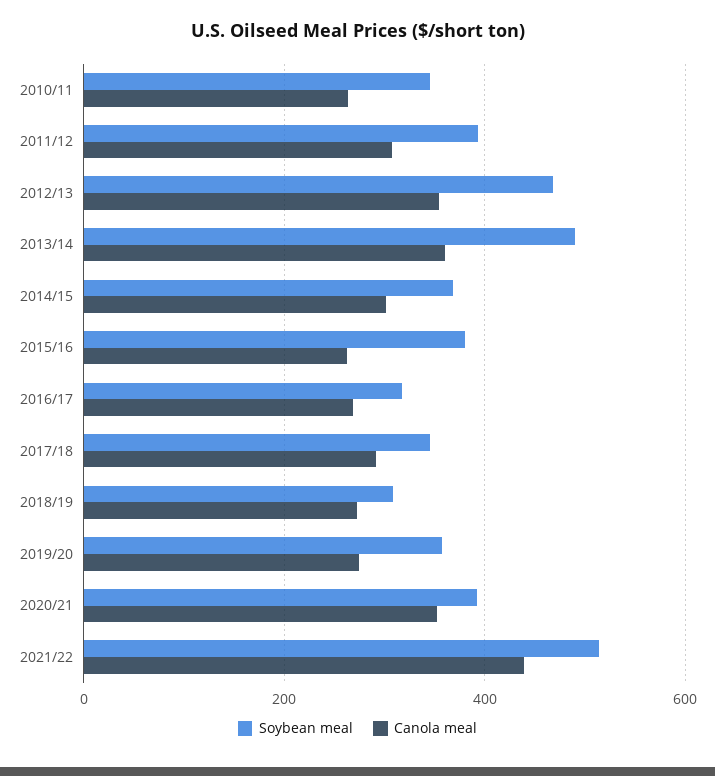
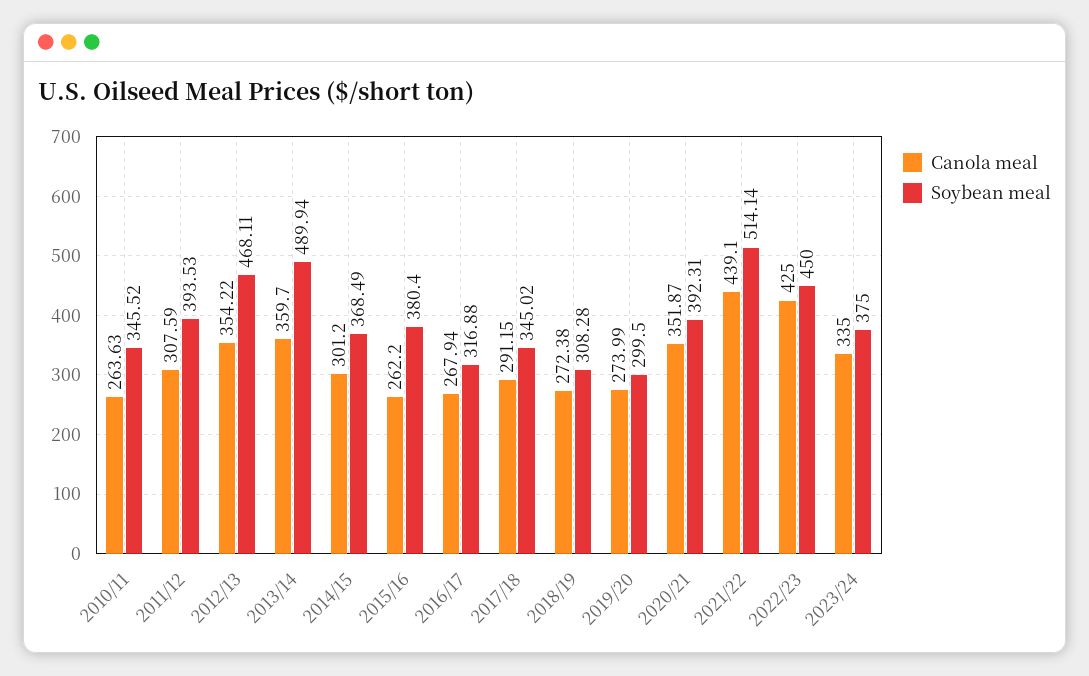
Soybean meal, 2019/20: 360 -> 299.5
Canola meal, 2022/23: none -> 425
Soybean meal, 2022/23: none -> 450
Canola meal, 2023/24: none -> 335
Soybean meal, 2023/24: none -> 375

